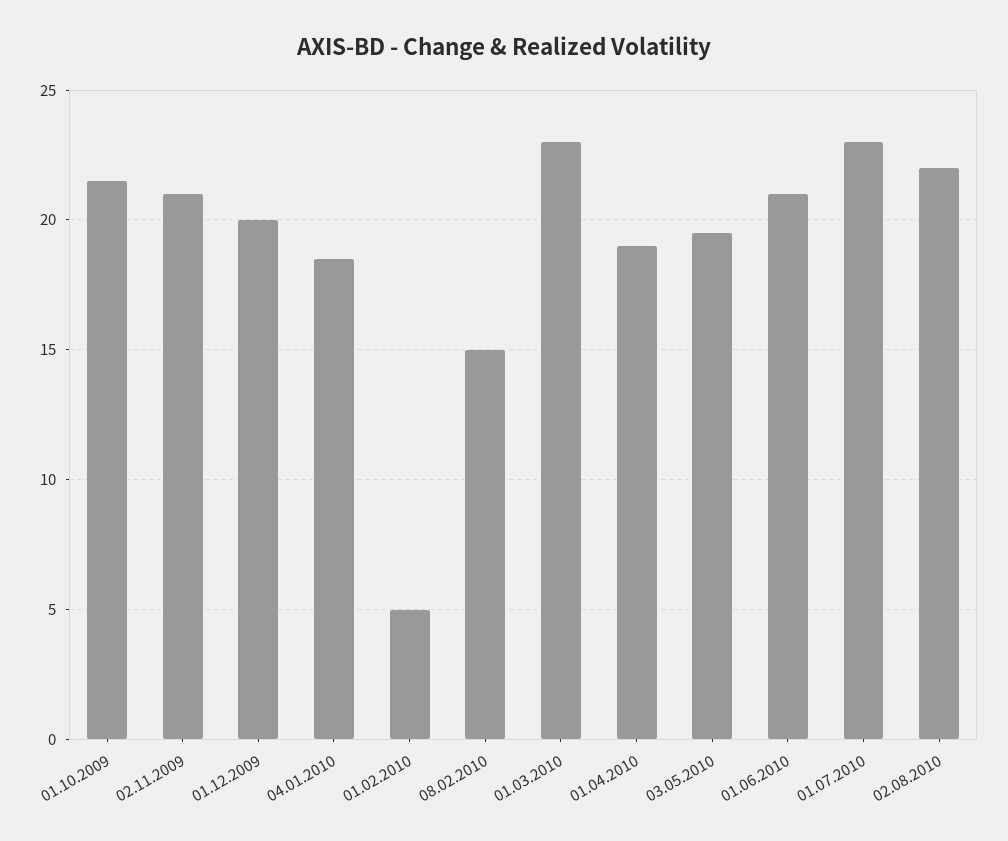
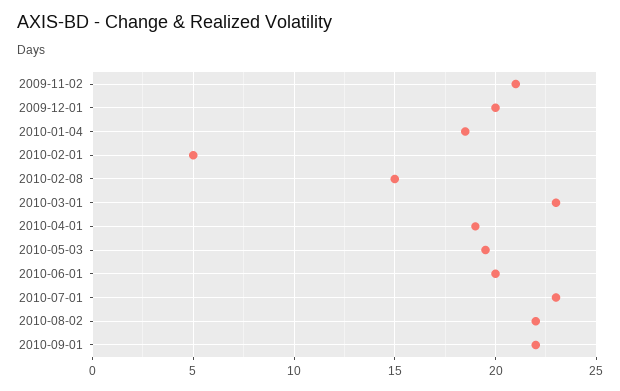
01.10.2009: 21.5 -> none
01.06.2010: 21 -> 20
2010-09-01: none -> 22

